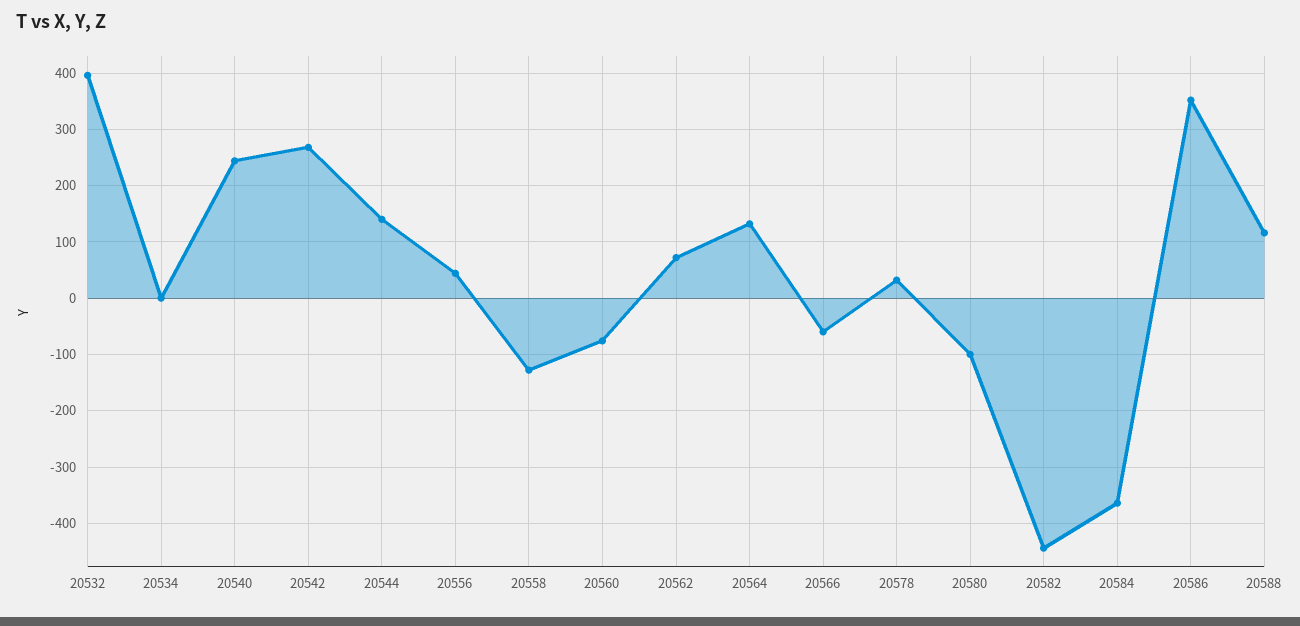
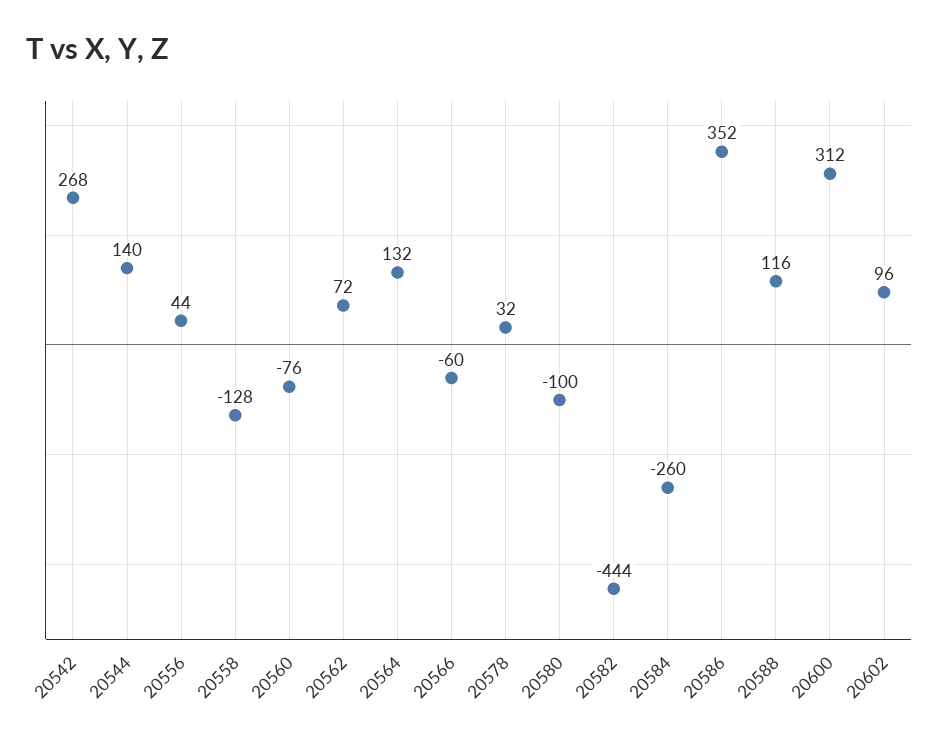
20532: 400 -> none
20534: 0 -> none
20540: 240 -> none
20584: -360 -> -260
20600: none -> 312
20602: none -> 96

